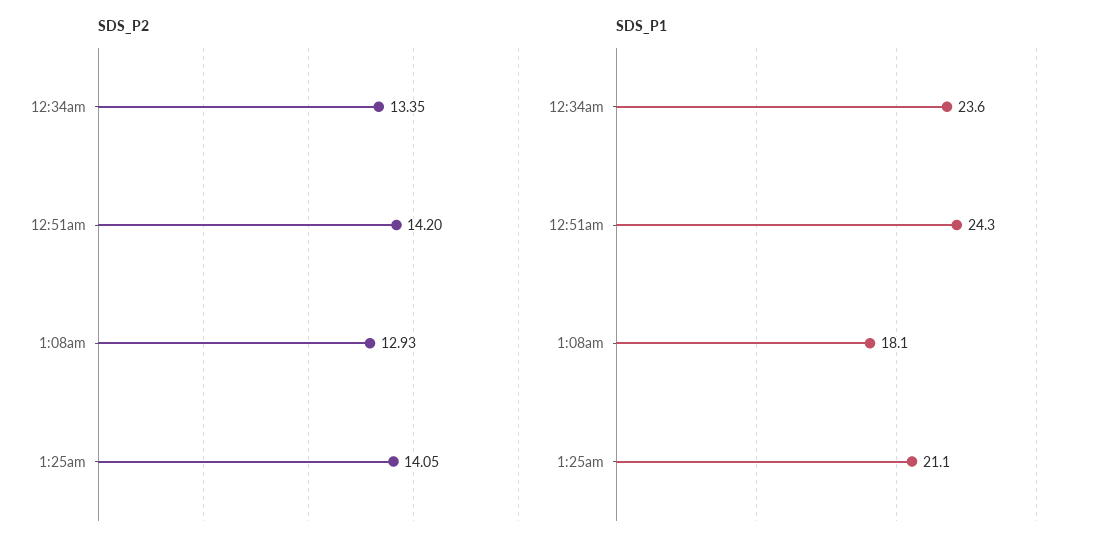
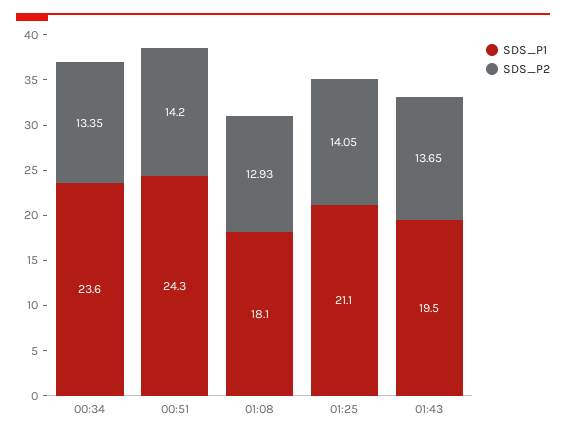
SDS_P1, 01:43: none -> 19.5
SDS_P2, 01:43: none -> 13.65

